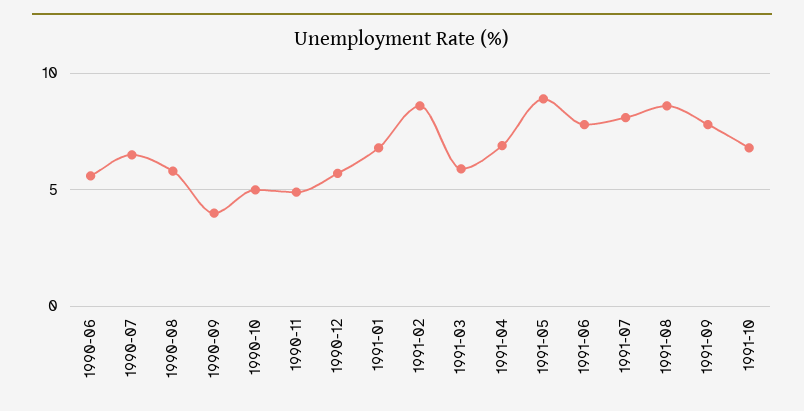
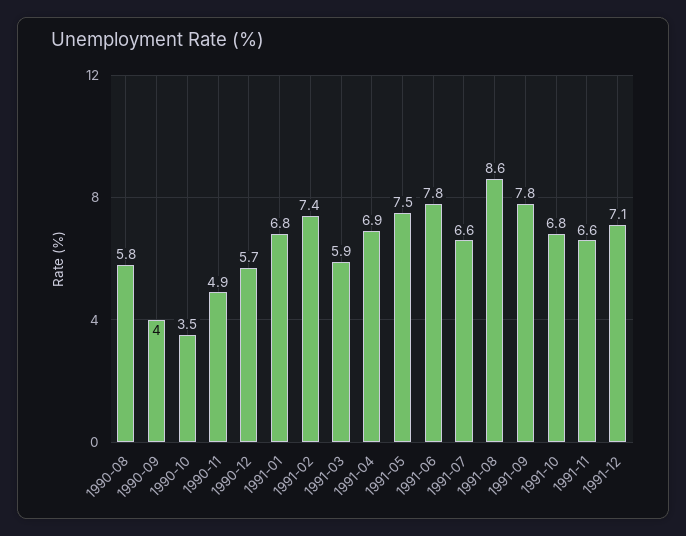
1990-06: 5.5 -> none
1990-07: 6.5 -> none
1990-10: 5 -> 3.5
1991-02: 8.5 -> 7.4
1991-05: 9 -> 7.5
1991-07: 8 -> 6.6
1991-11: none -> 6.6
1991-12: none -> 7.1

